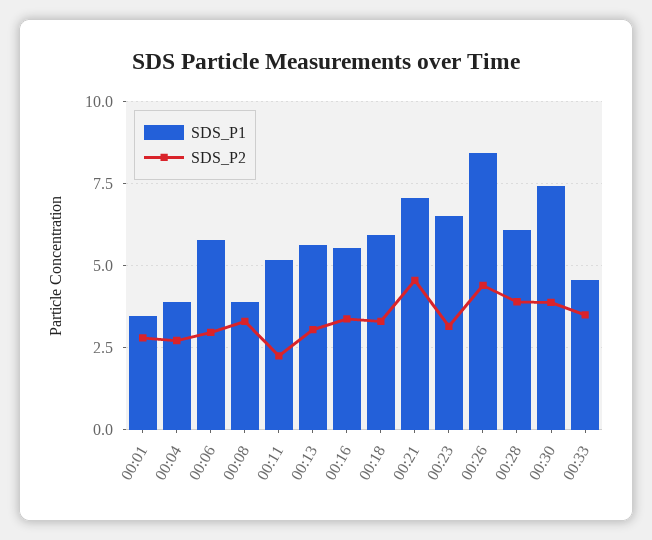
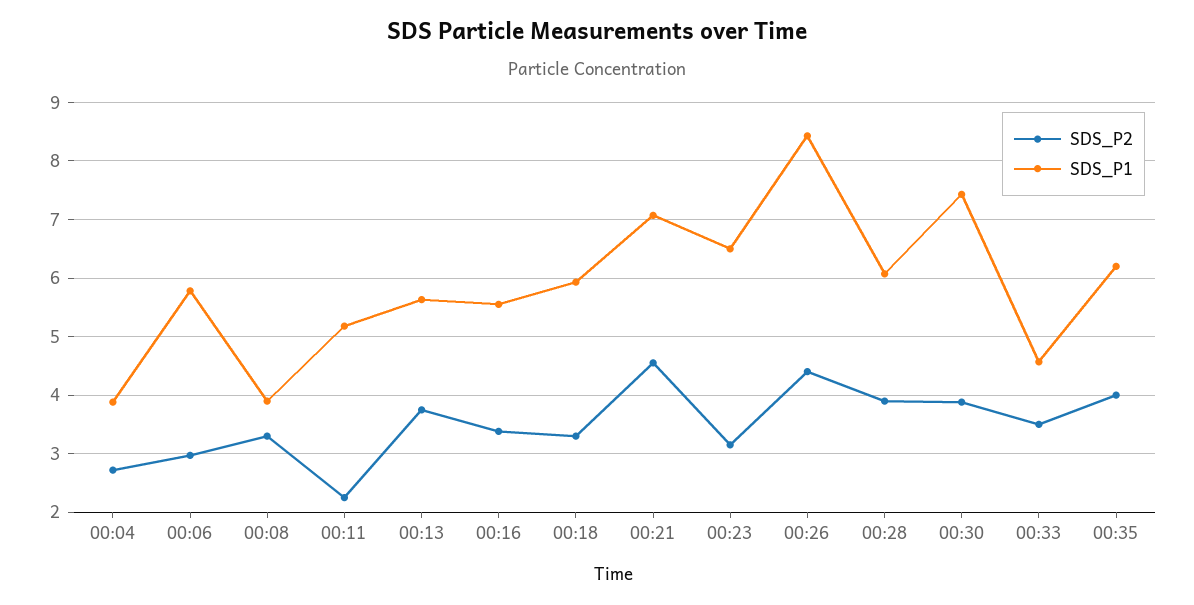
SDS_P1, 00:01: 3.5 -> none
SDS_P2, 00:01: 2.75 -> none
SDS_P2, 00:13: 3 -> 3.8
SDS_P2, 00:35: none -> 4
SDS_P1, 00:35: none -> 6.2

